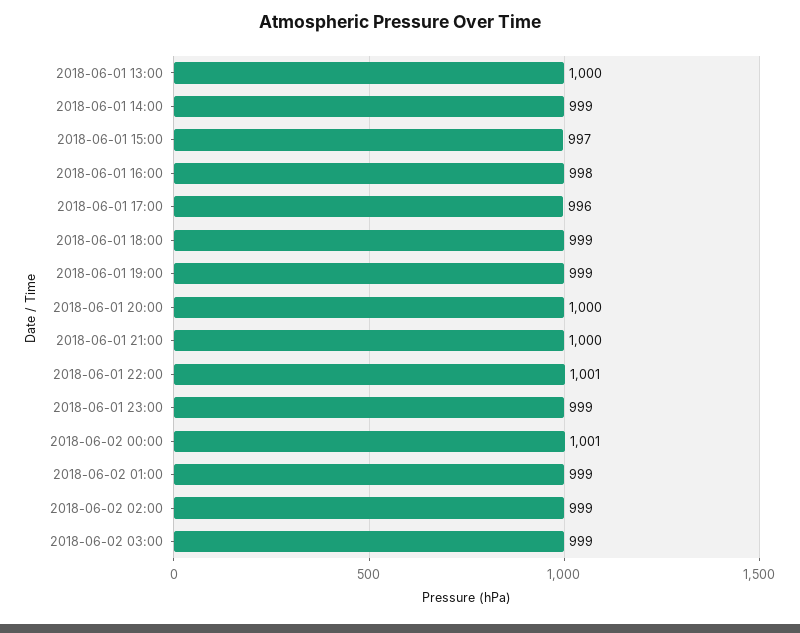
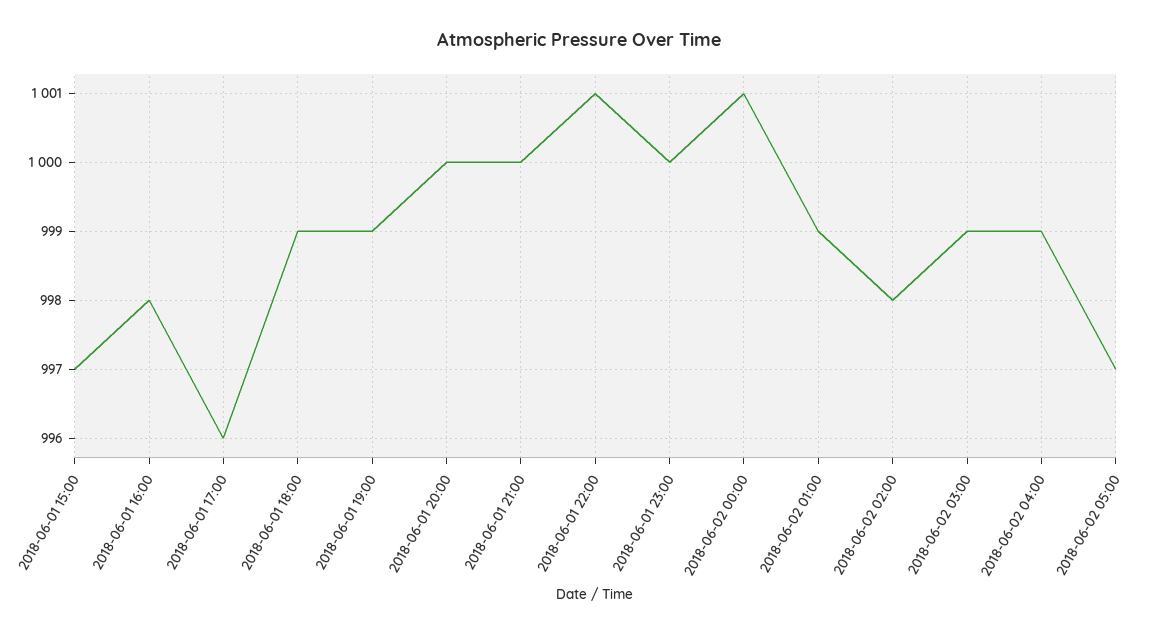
2018-06-01 13:00: 1000 -> none
2018-06-01 14:00: 999 -> none
2018-06-01 23:00: 999 -> 1000
2018-06-02 02:00: 999 -> 998
2018-06-02 04:00: none -> 999
2018-06-02 05:00: none -> 997

